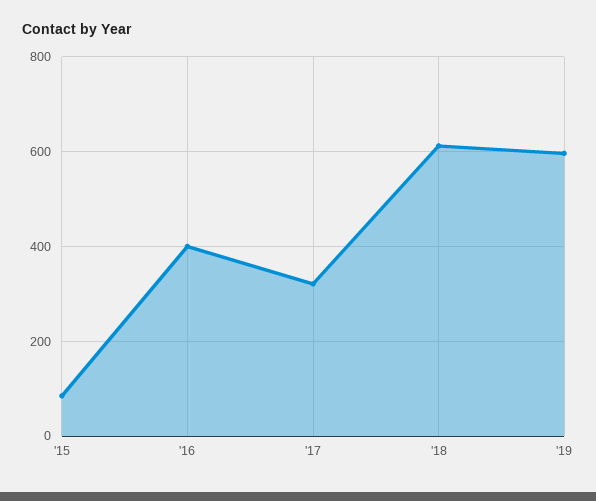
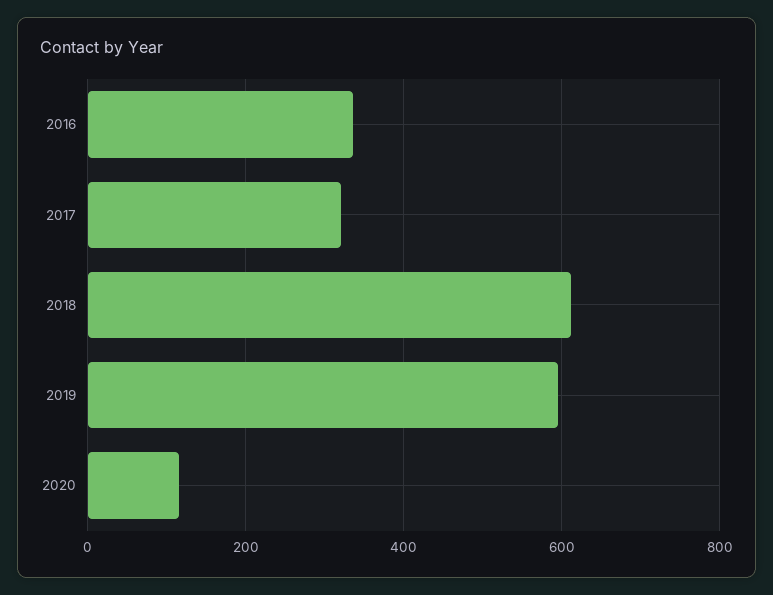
'15: 80 -> none
'16: 400 -> 340
2020: none -> 120

